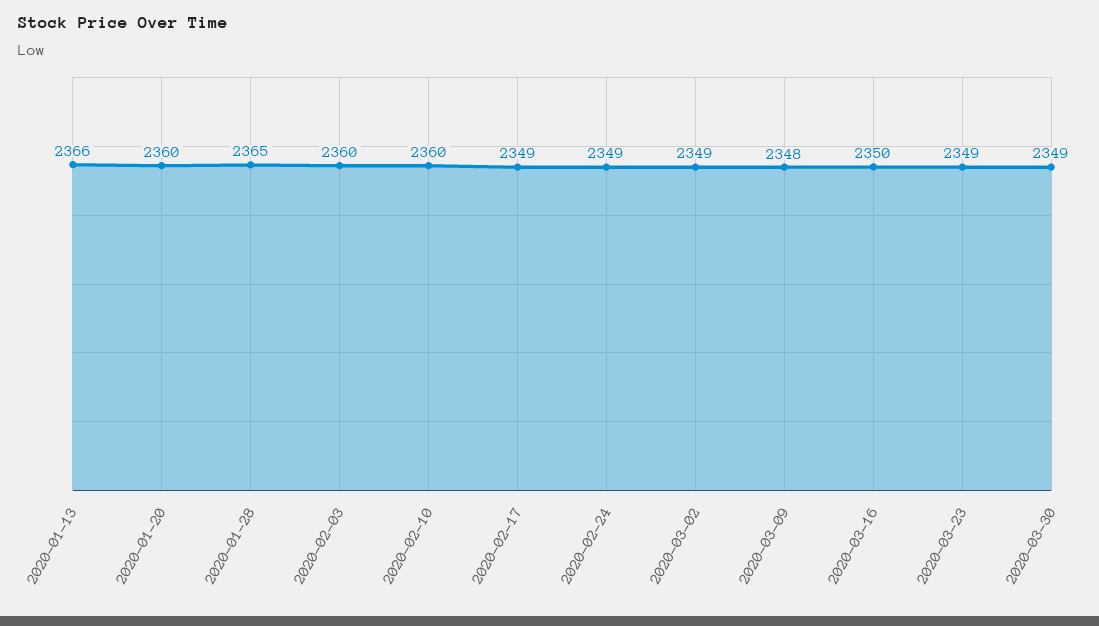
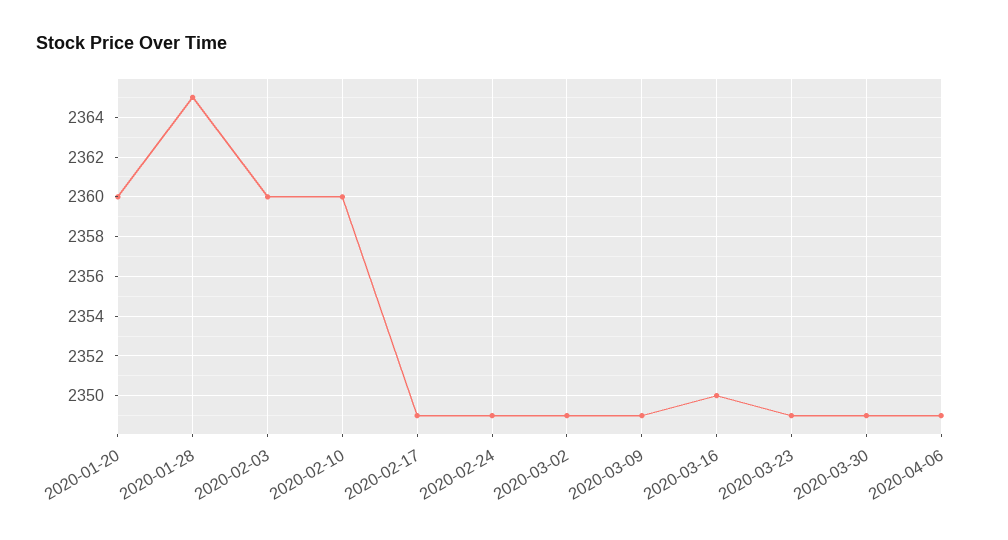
2020-01-13: 2366 -> none
2020-03-09: 2348 -> 2349
2020-04-06: none -> 2349

